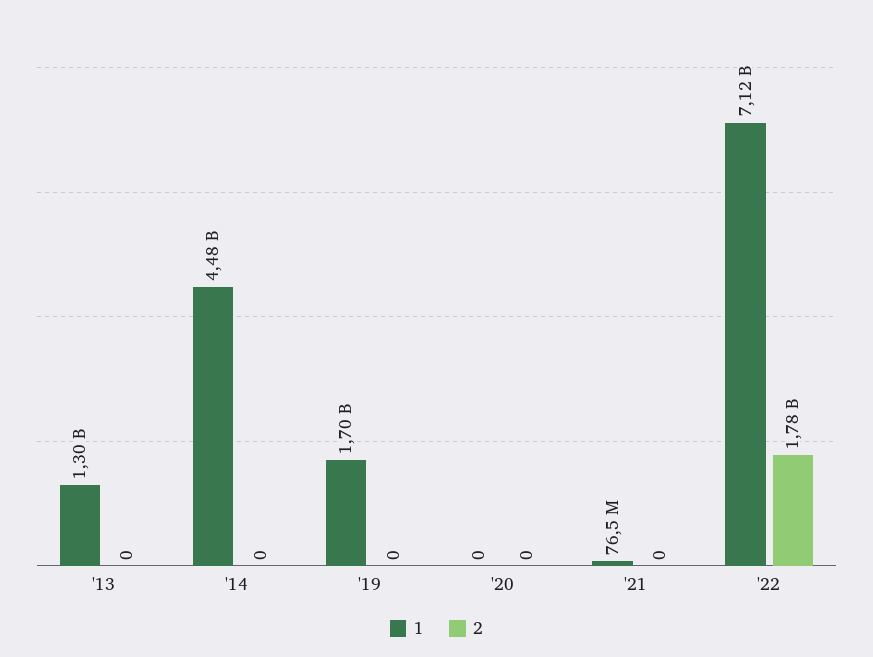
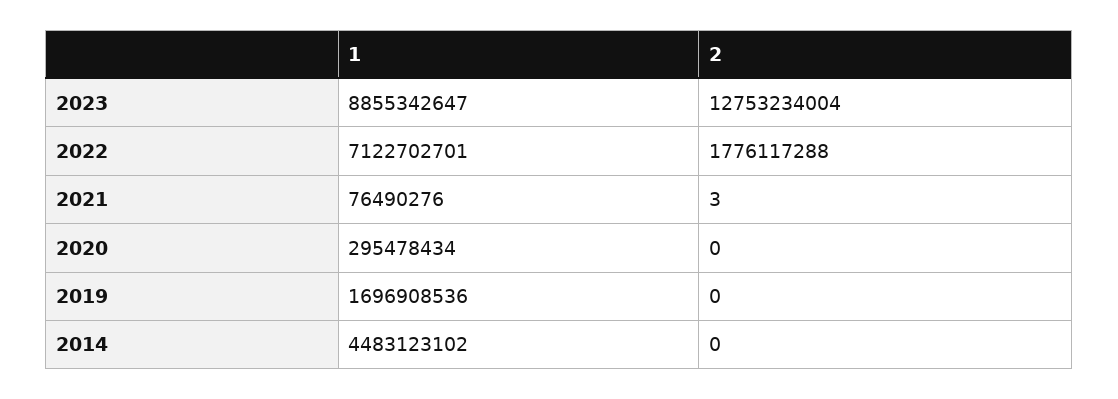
1, '13: 1300000000 -> none
2, '13: 0 -> none
1, '20: 0 -> 295478434
2, '21: 0 -> 3
1, 2023: none -> 8855342647
2, 2023: none -> 12753234004

